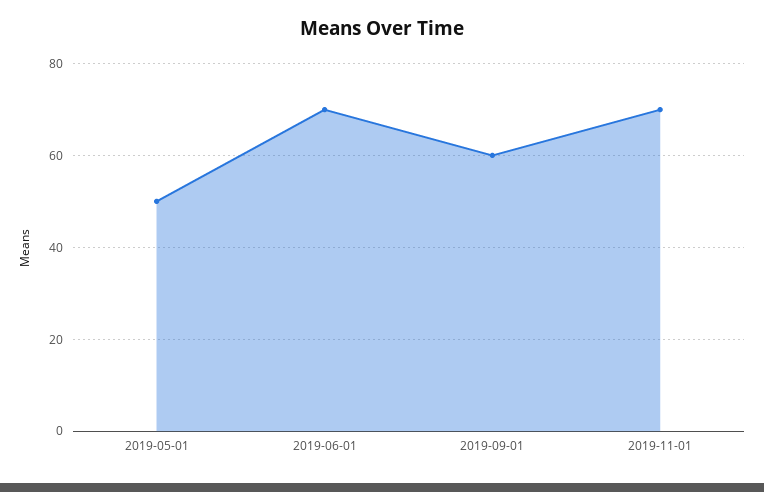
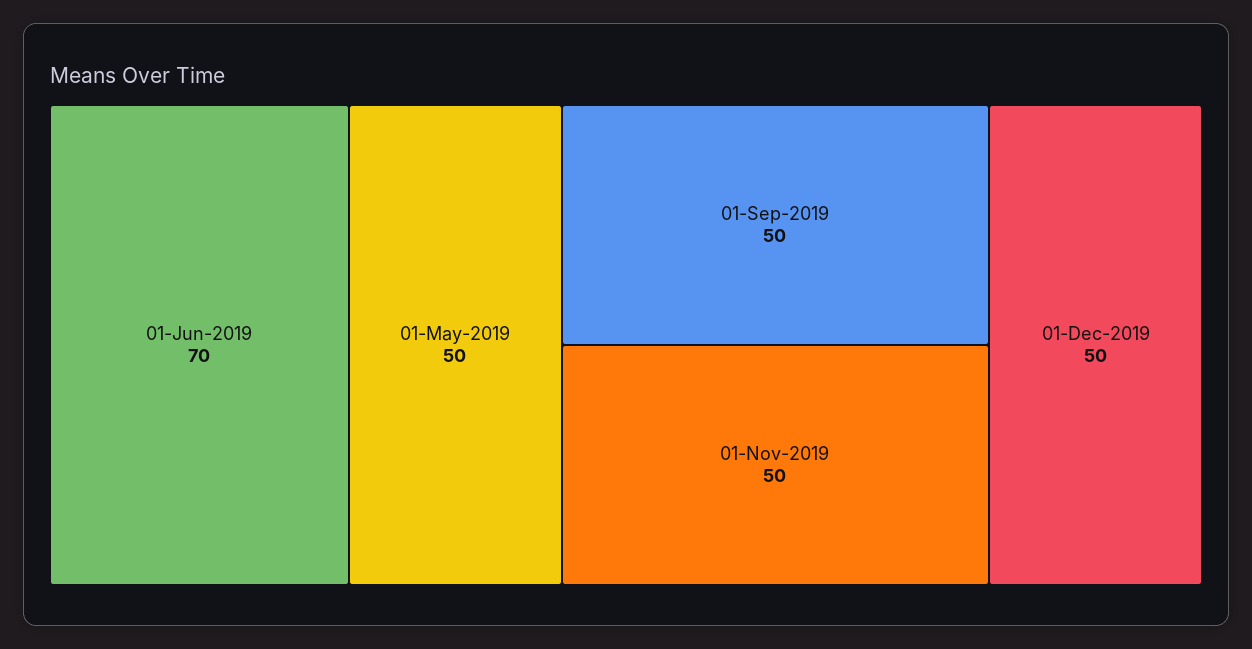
2019-09-01: 60 -> 50
2019-11-01: 70 -> 50
01-Dec-2019: none -> 50

